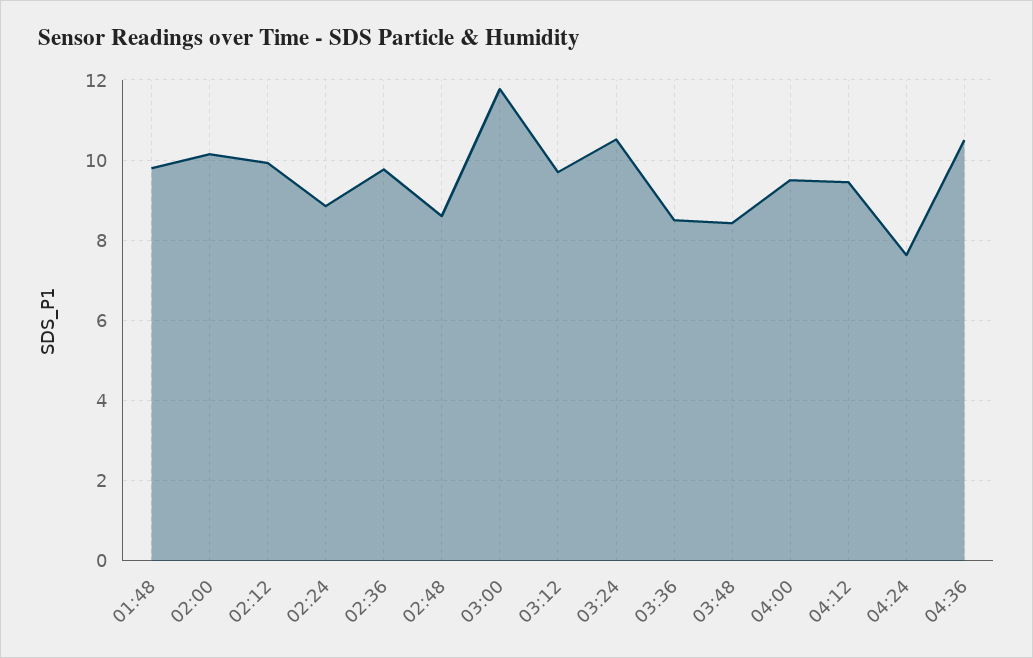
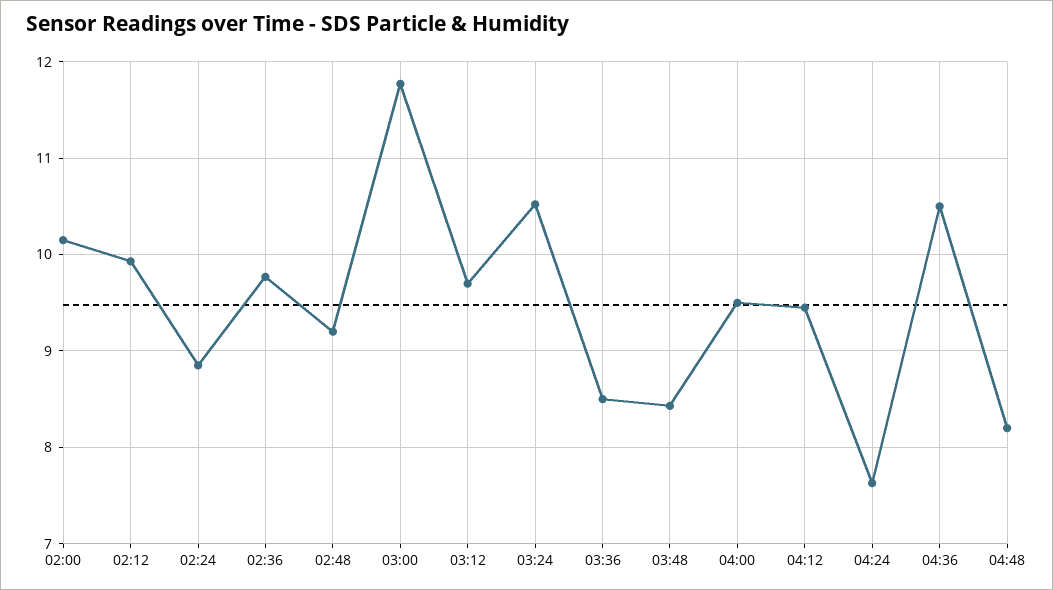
01:48: 9.8 -> none
02:48: 8.6 -> 9.2
04:48: none -> 8.2

